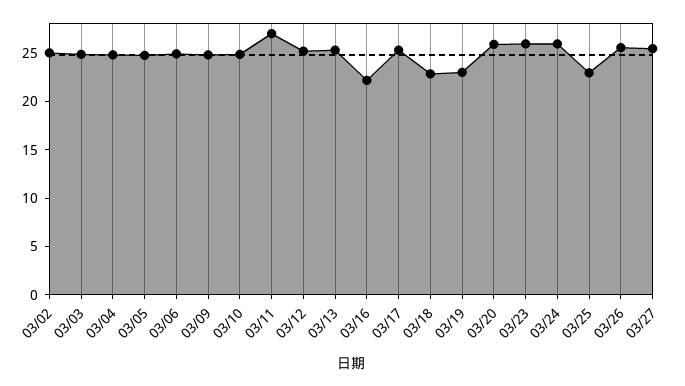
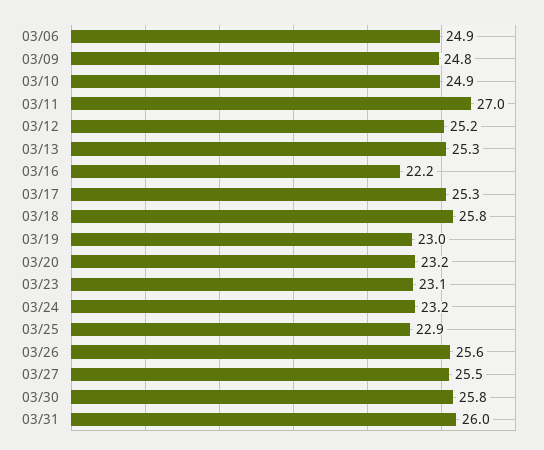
03/02: 25 -> none
03/03: 25 -> none
03/04: 25 -> none
03/05: 25 -> none
03/18: 23 -> 25.8
03/20: 26 -> 23.2
03/23: 26 -> 23.1
03/24: 26 -> 23.2
03/30: none -> 25.8
03/31: none -> 26

